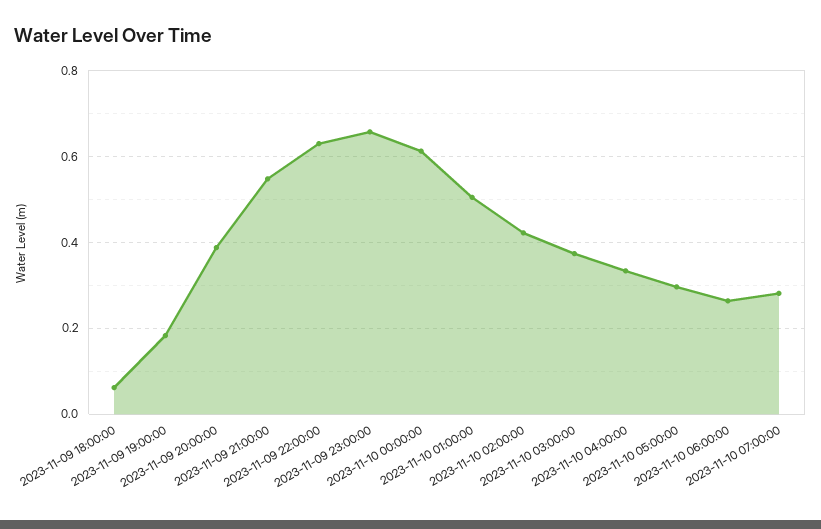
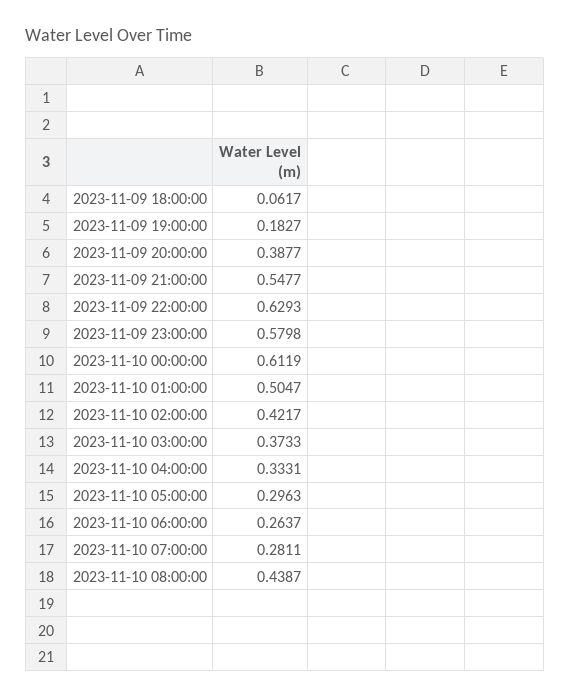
2023-11-09 23:00:00: 0.66 -> 0.5798
2023-11-10 08:00:00: none -> 0.4387

